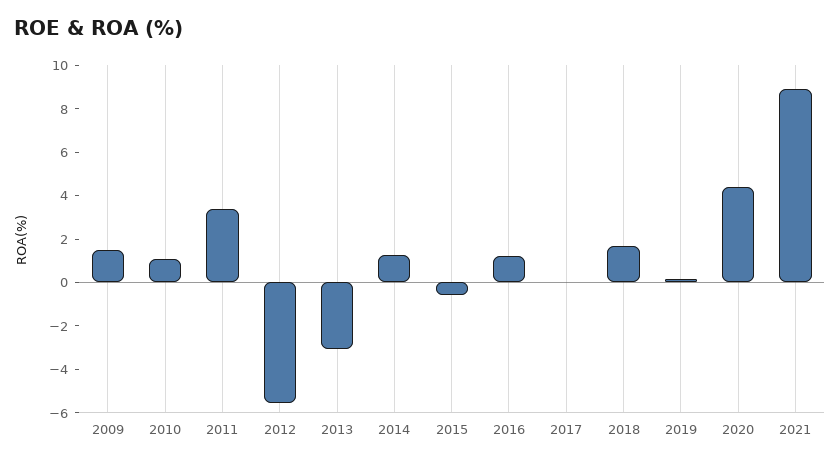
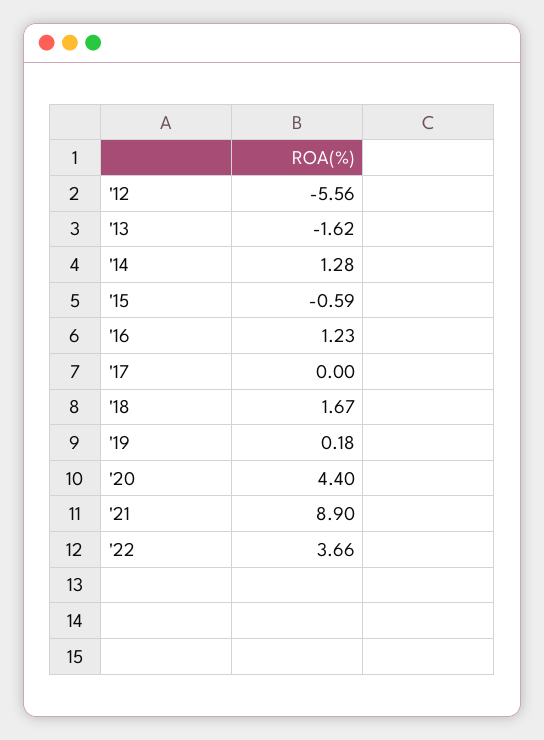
2009: 1.5 -> none
2010: 1 -> none
2011: 3.5 -> none
2013: -3 -> -1.62
'22: none -> 3.66

